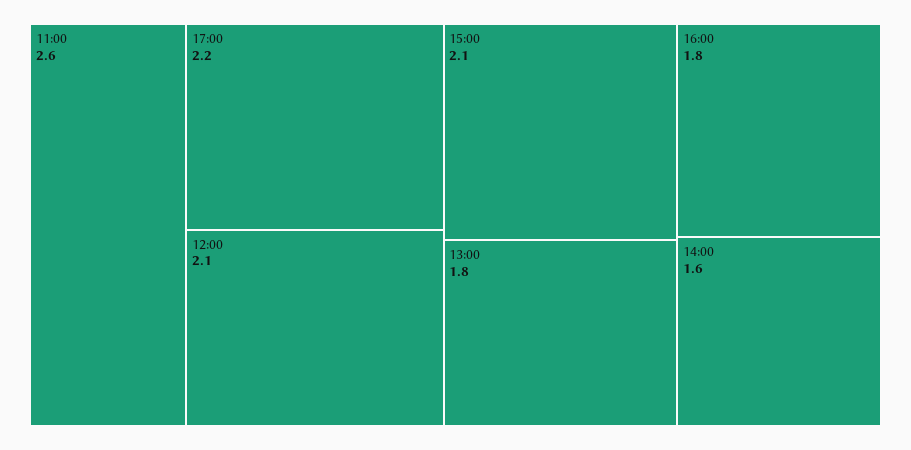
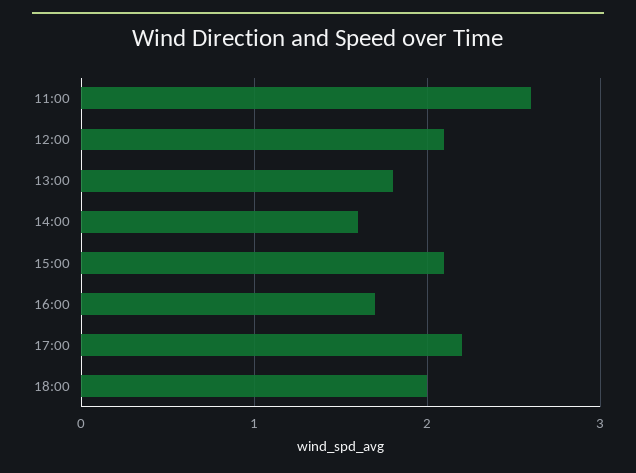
16:00: 1.8 -> 1.7
18:00: none -> 2

